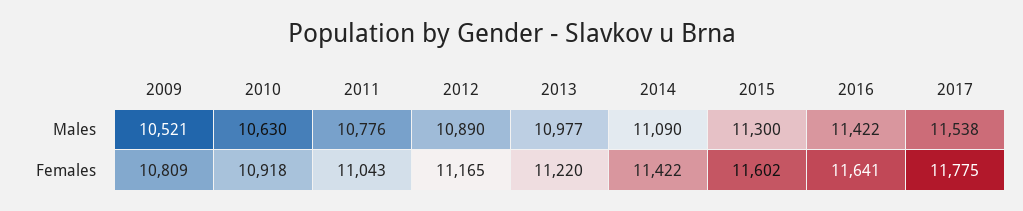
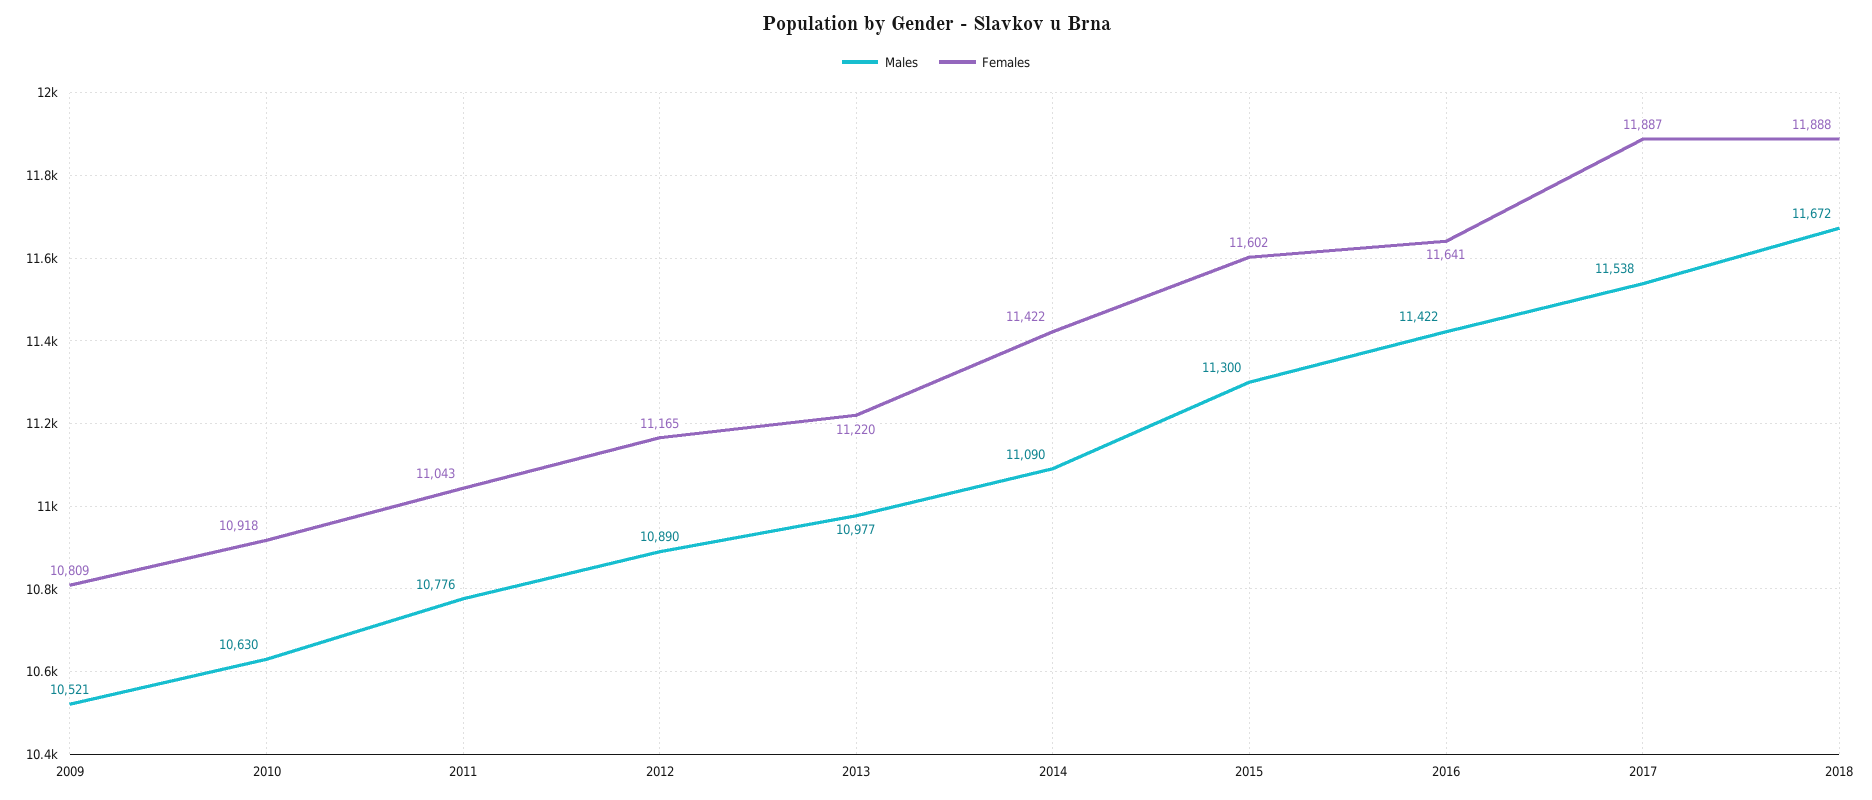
Females, 2017: 11775 -> 11887
Males, 2018: none -> 11672
Females, 2018: none -> 11888

